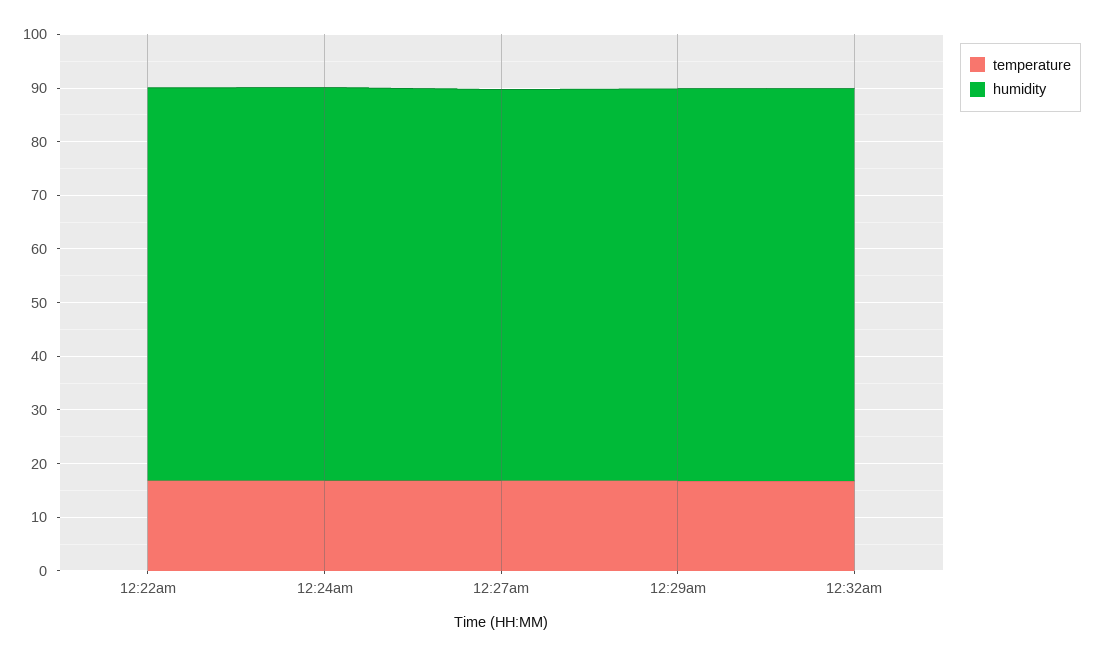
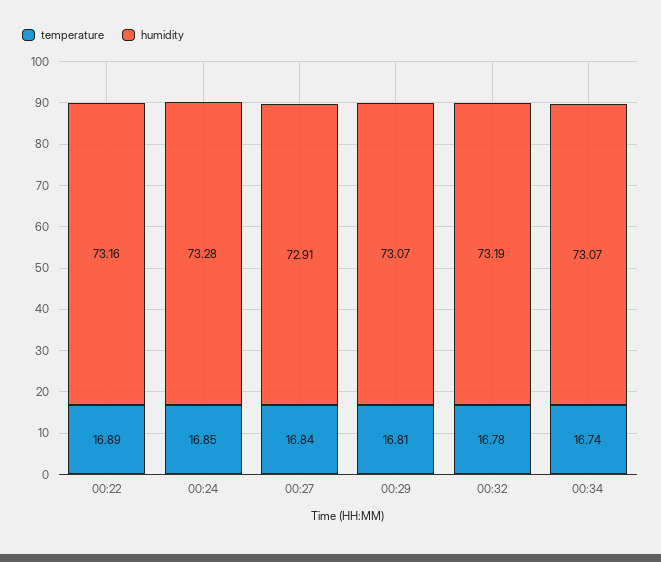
temperature, 00:34: none -> 16.74
humidity, 00:34: none -> 73.07

